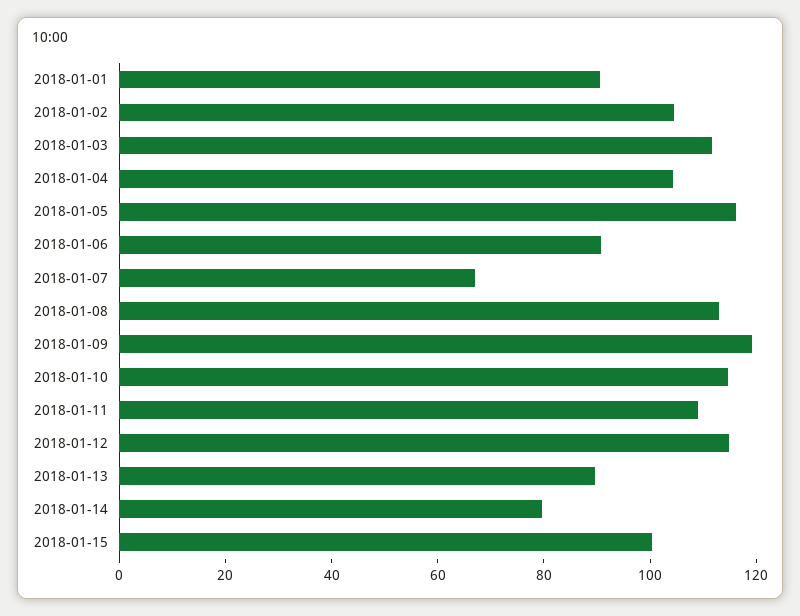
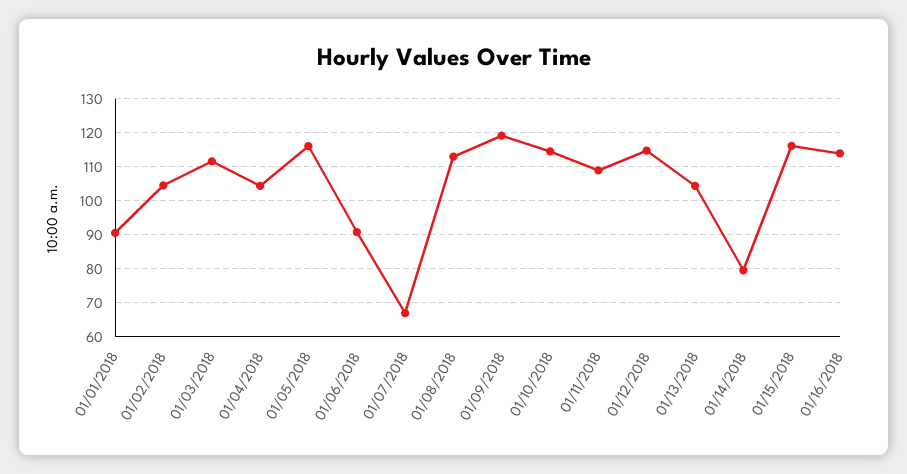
2018-01-13: 90 -> 104
2018-01-15: 100 -> 116
01/16/2018: none -> 114

